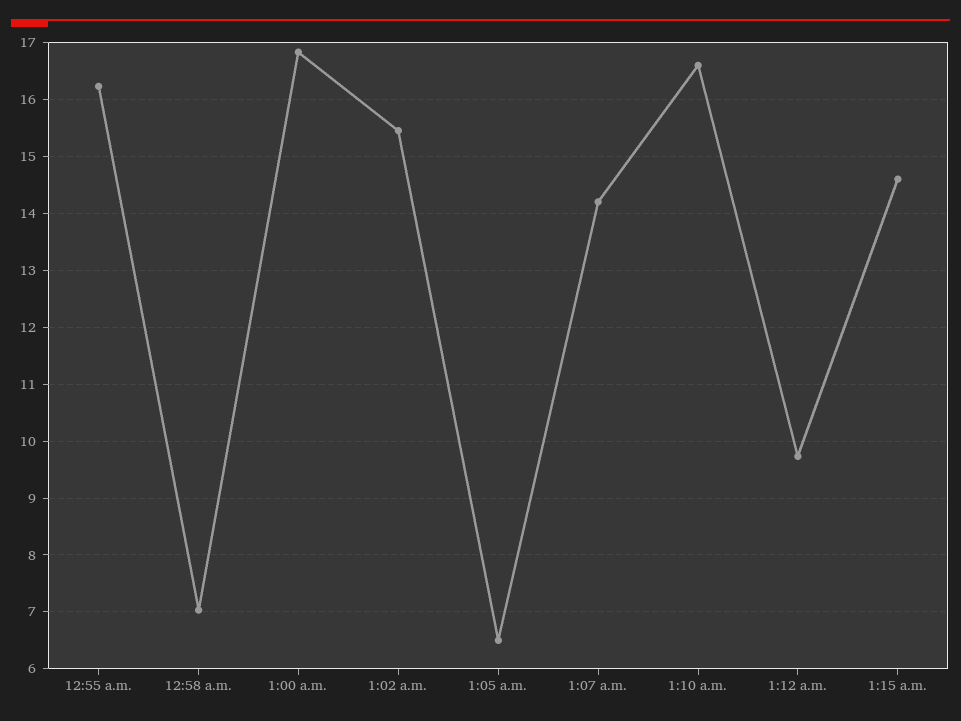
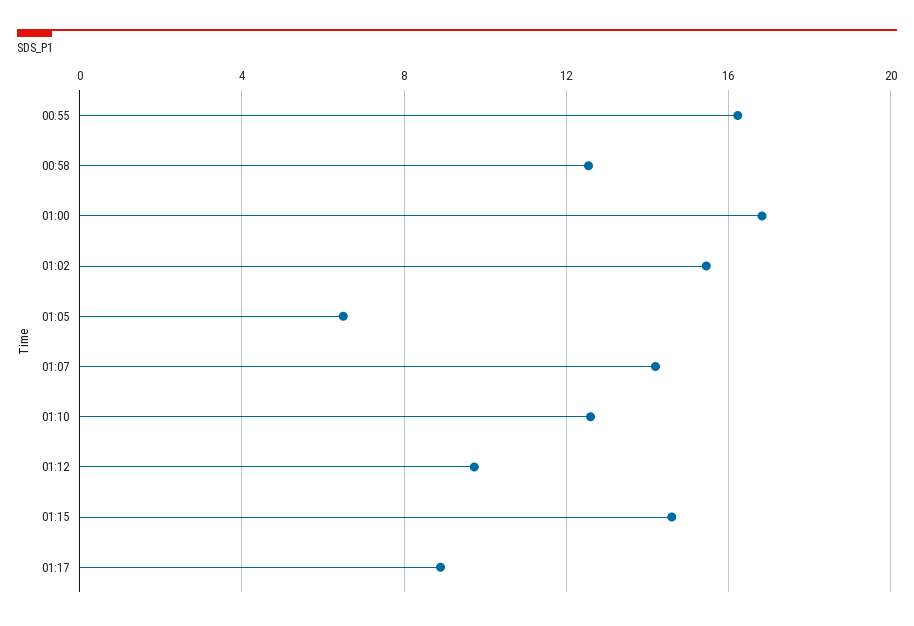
12:58 a.m.: 7 -> 12.5
1:10 a.m.: 16.6 -> 12.5
01:17: none -> 9

